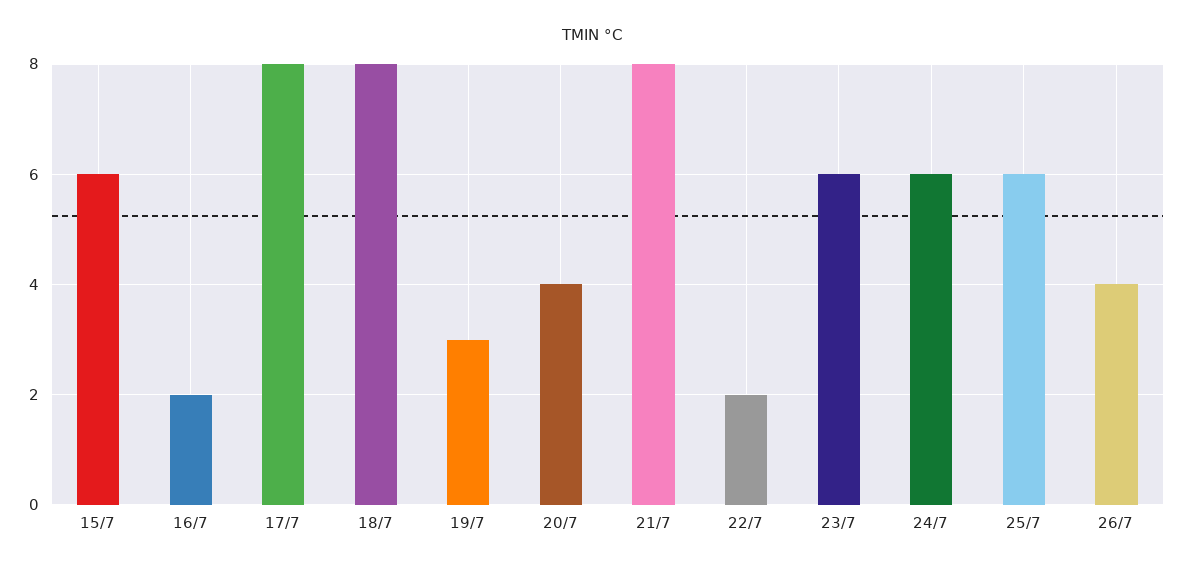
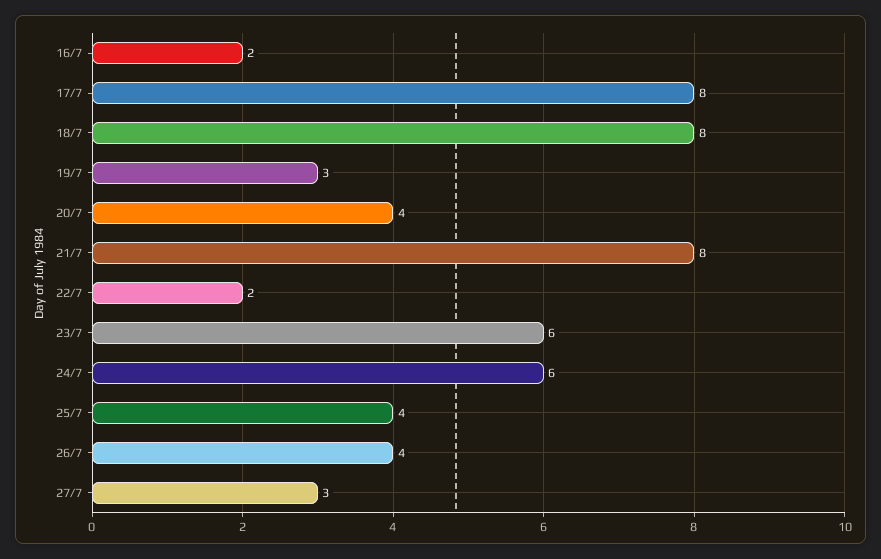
15/7: 6 -> none
25/7: 6 -> 4
27/7: none -> 3

